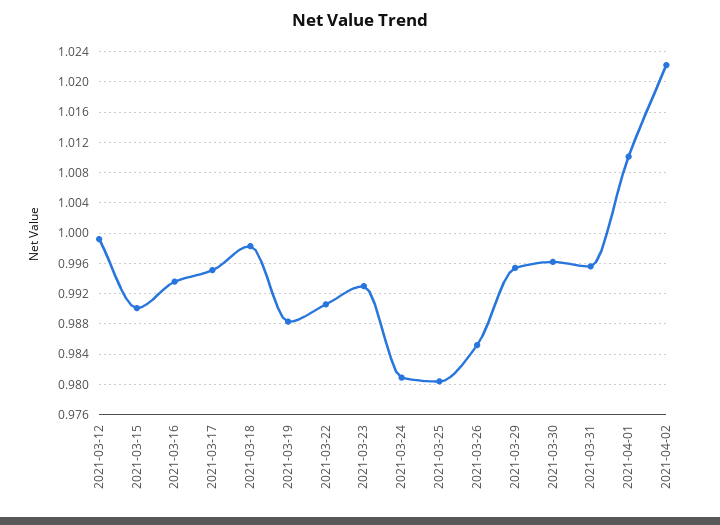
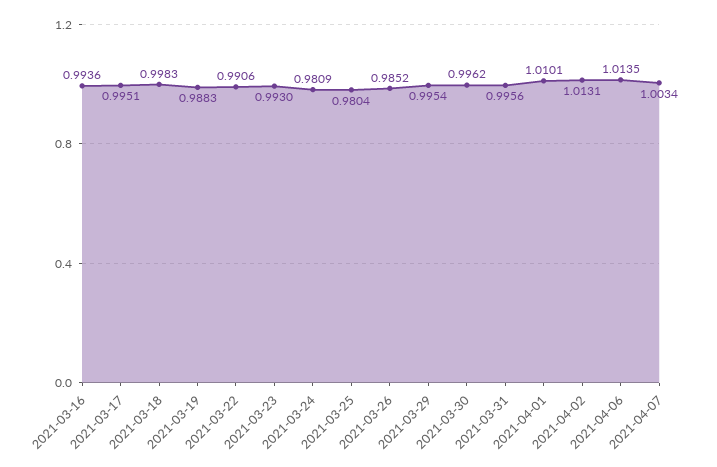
2021-03-12: 0.999 -> none
2021-03-15: 0.99 -> none
2021-04-02: 1.022 -> 1.0131
2021-04-06: none -> 1.0135
2021-04-07: none -> 1.0034

